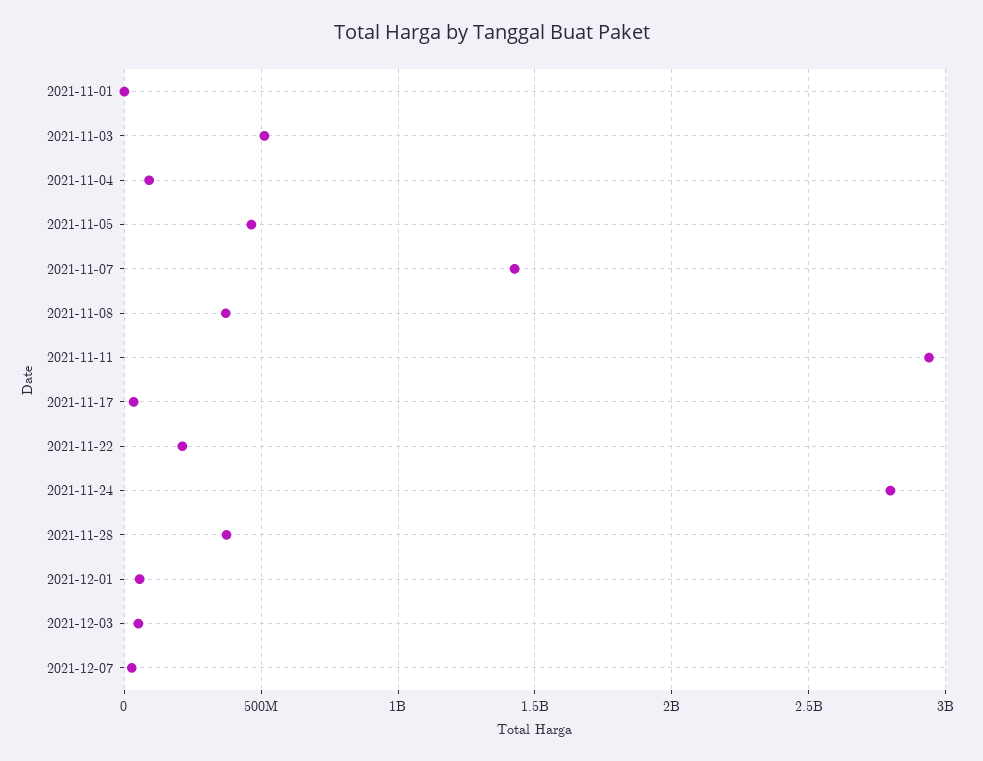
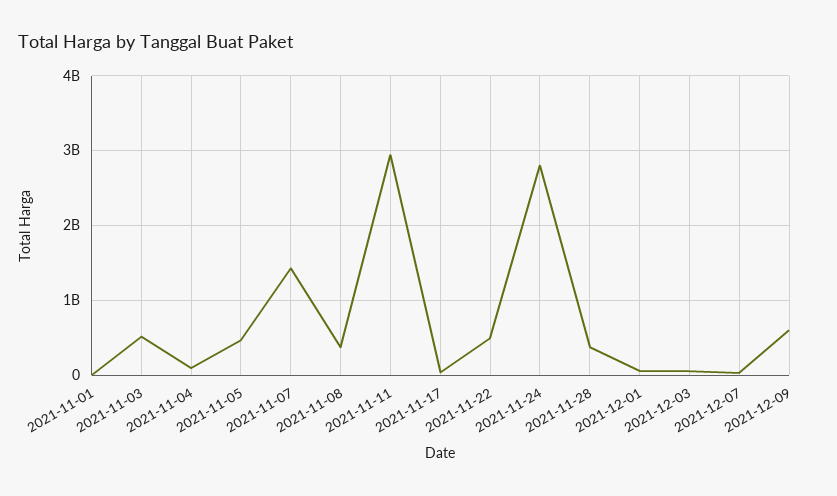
2021-11-22: 200000000 -> 500000000
2021-12-09: none -> 600000000

